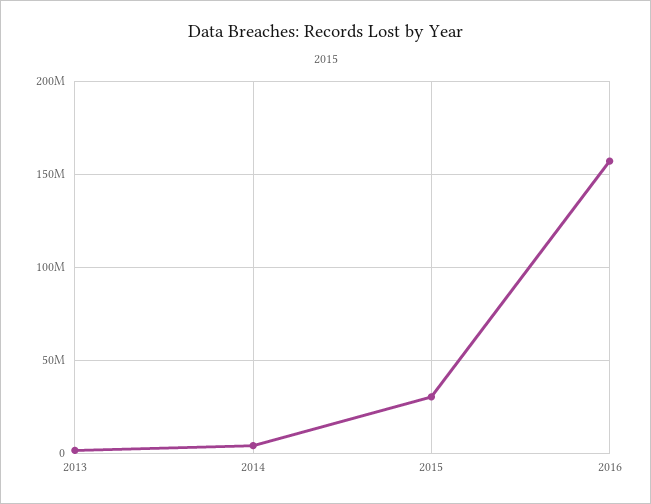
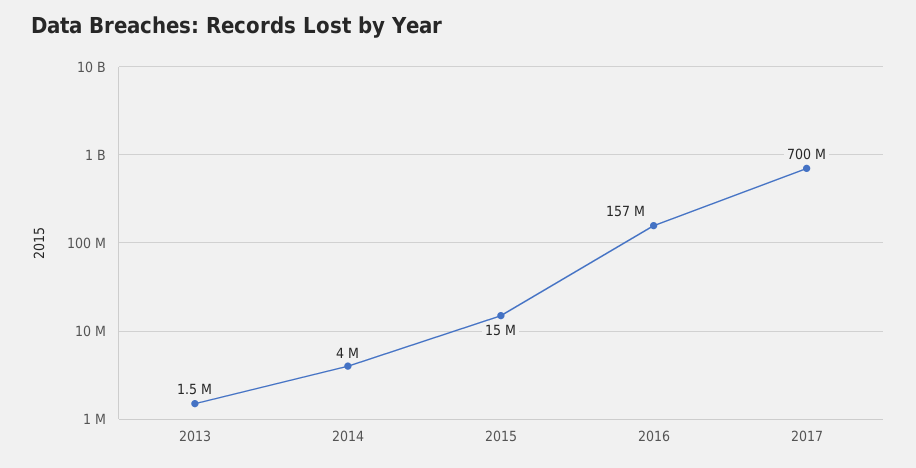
2015: 30000000 -> 15000000
2017: none -> 700000000

